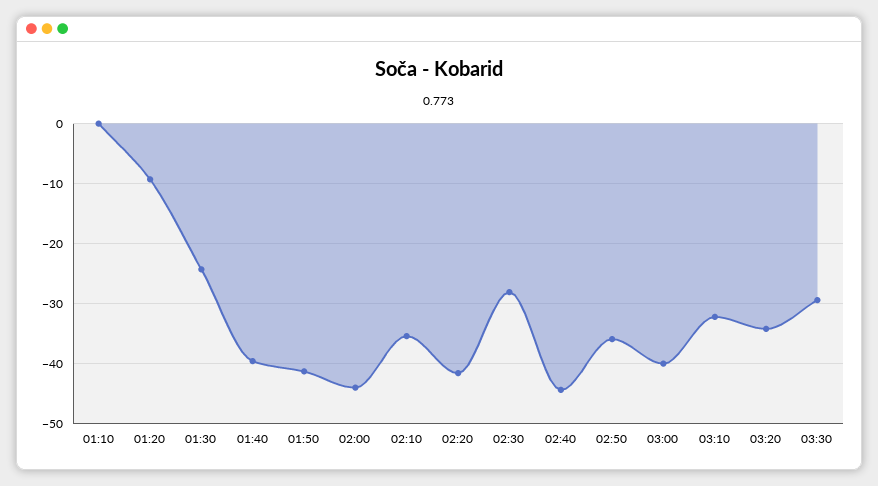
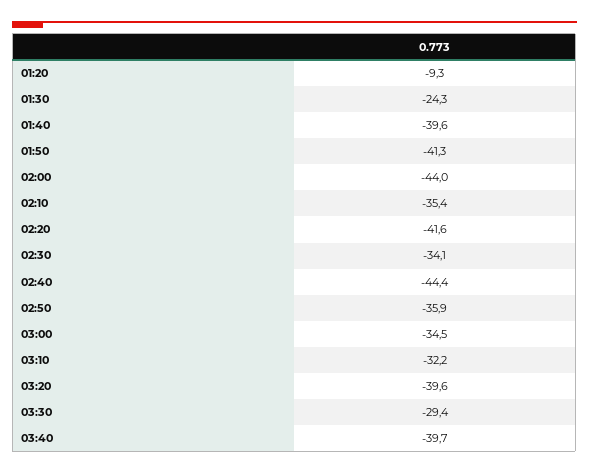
01:10: 0 -> none
02:30: -28 -> -34.1
03:00: -40 -> -34.5
03:20: -34 -> -39.6
03:40: none -> -39.7

